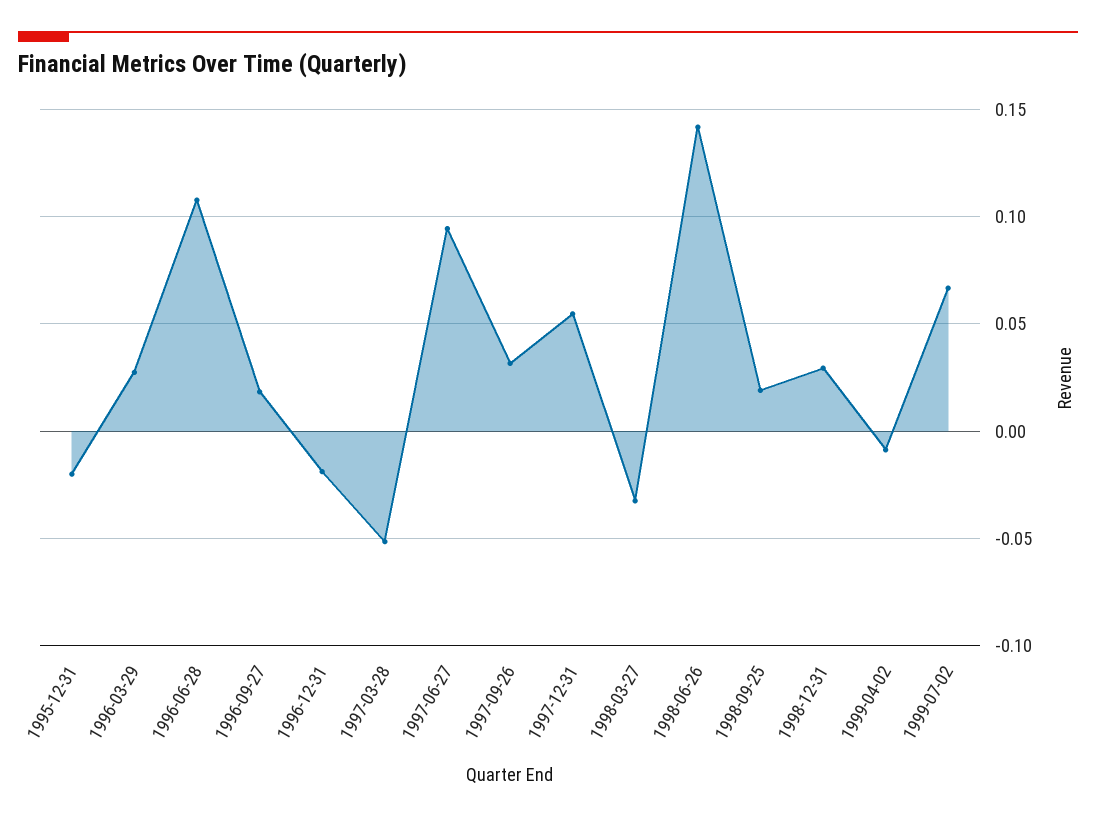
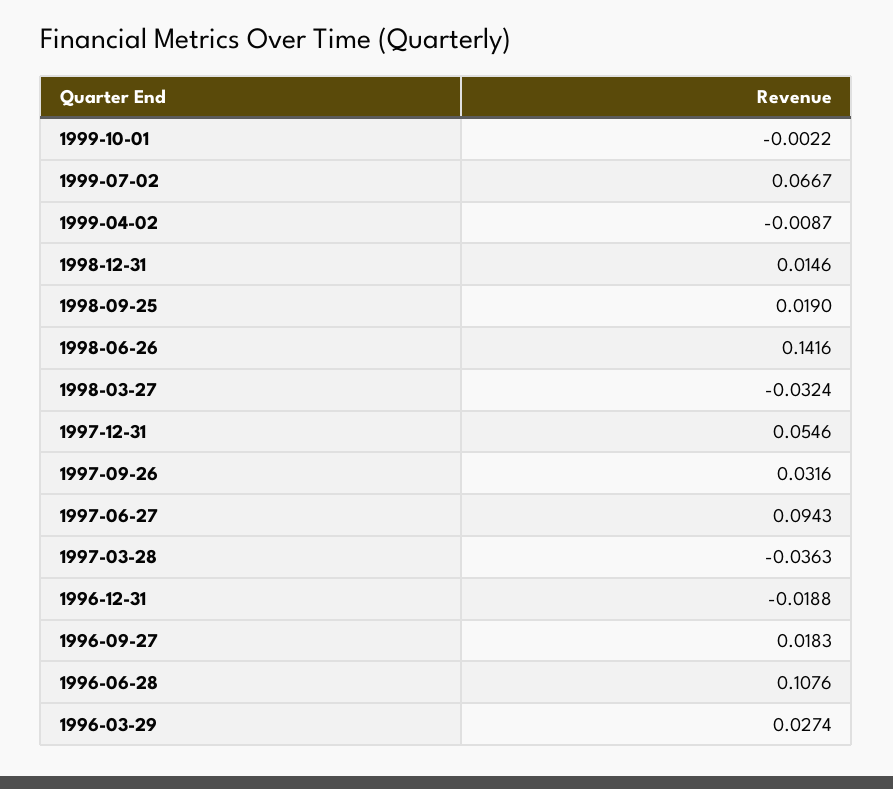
1995-12-31: -0.02 -> none
1997-03-28: -0.05 -> -0.0363
1998-12-31: 0.03 -> 0.0146
1999-10-01: none -> -0.0022

